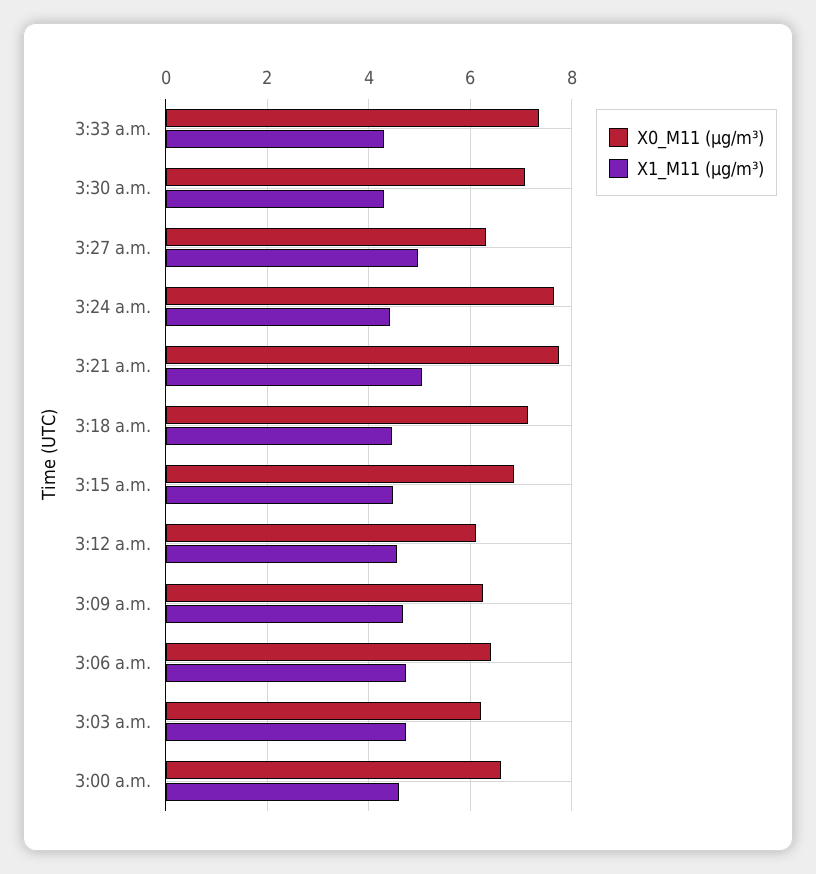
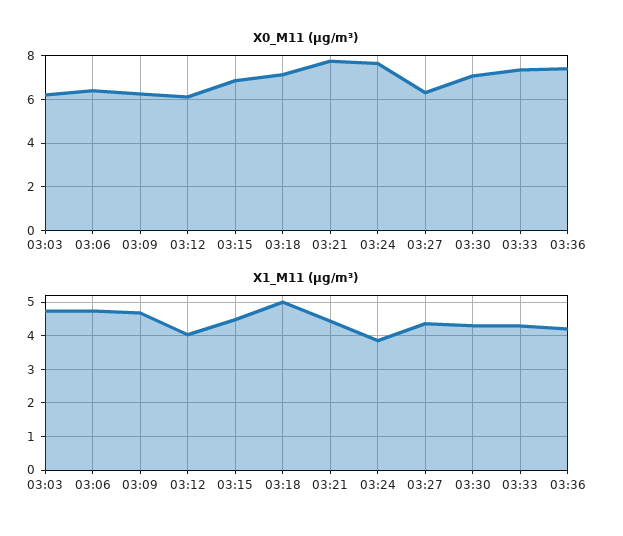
X1_M11 (μg/m³), 3:27 a.m.: 5 -> 4.4
X1_M11 (μg/m³), 3:24 a.m.: 4.4 -> 3.8
X1_M11 (μg/m³), 3:21 a.m.: 5 -> 4.4
X1_M11 (μg/m³), 3:18 a.m.: 4.4 -> 5
X1_M11 (μg/m³), 3:12 a.m.: 4.6 -> 4
X0_M11 (μg/m³), 3:00 a.m.: 6.6 -> none
X1_M11 (μg/m³), 3:00 a.m.: 4.6 -> none
X0_M11 (μg/m³), 03:36: none -> 7.5
X1_M11 (μg/m³), 03:36: none -> 4.2

